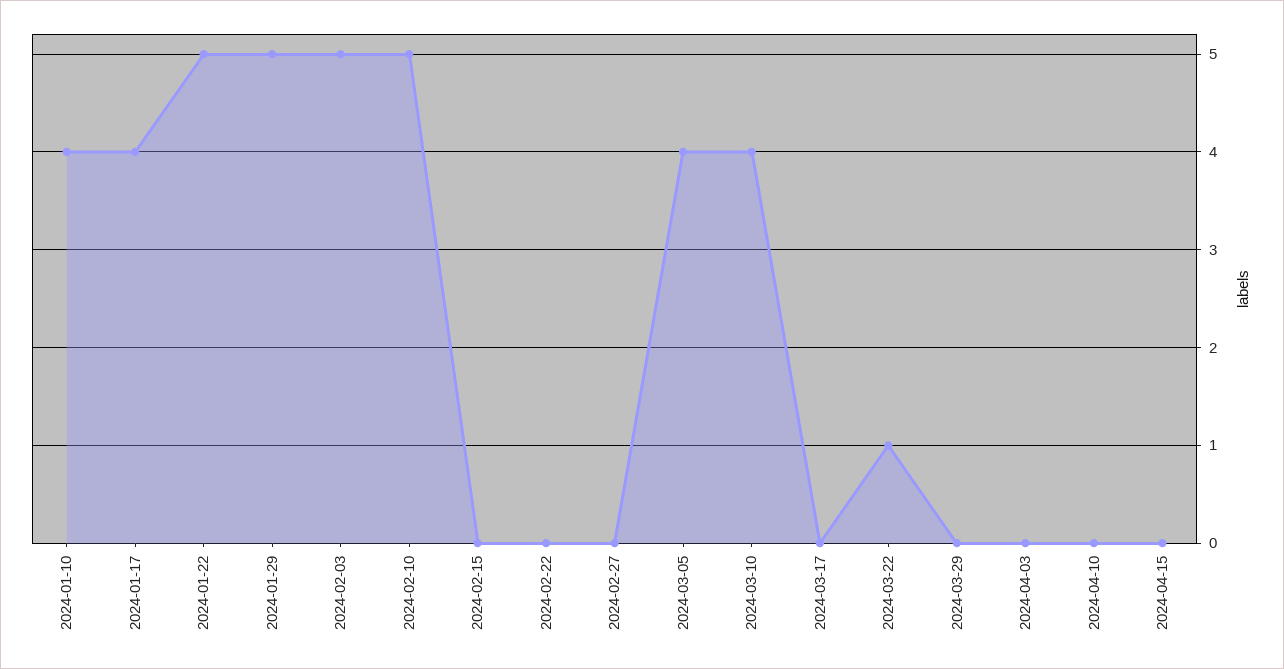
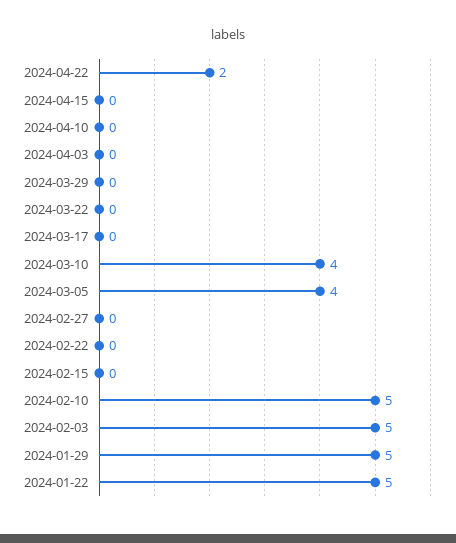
2024-01-10: 4 -> none
2024-01-17: 4 -> none
2024-03-22: 1 -> 0
2024-04-22: none -> 2

